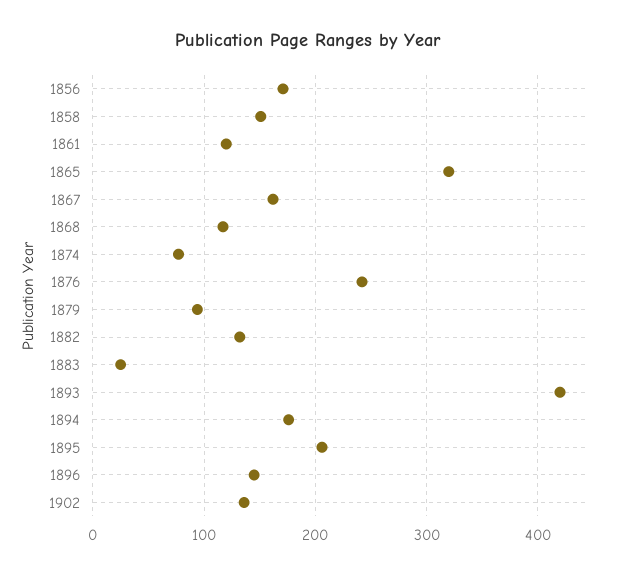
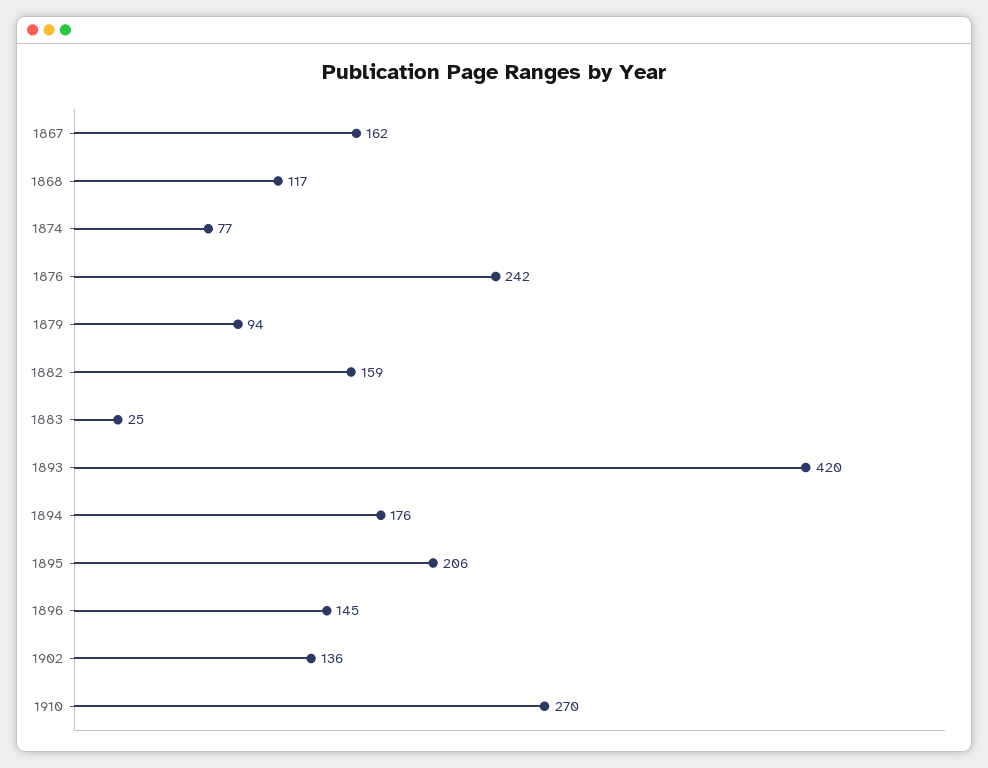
1856: 170 -> none
1858: 150 -> none
1861: 120 -> none
1865: 320 -> none
1882: 130 -> 159
1910: none -> 270

